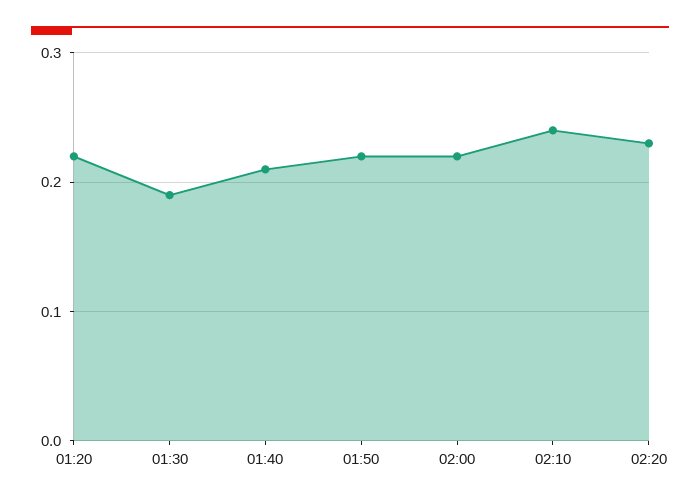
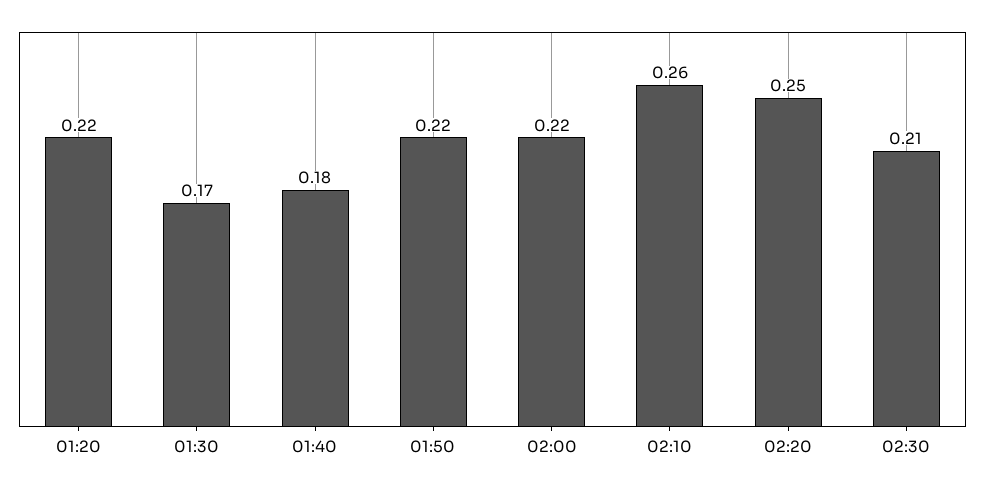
01:30: 0.19 -> 0.17
01:40: 0.21 -> 0.18
02:10: 0.24 -> 0.26
02:20: 0.23 -> 0.25
02:30: none -> 0.21

